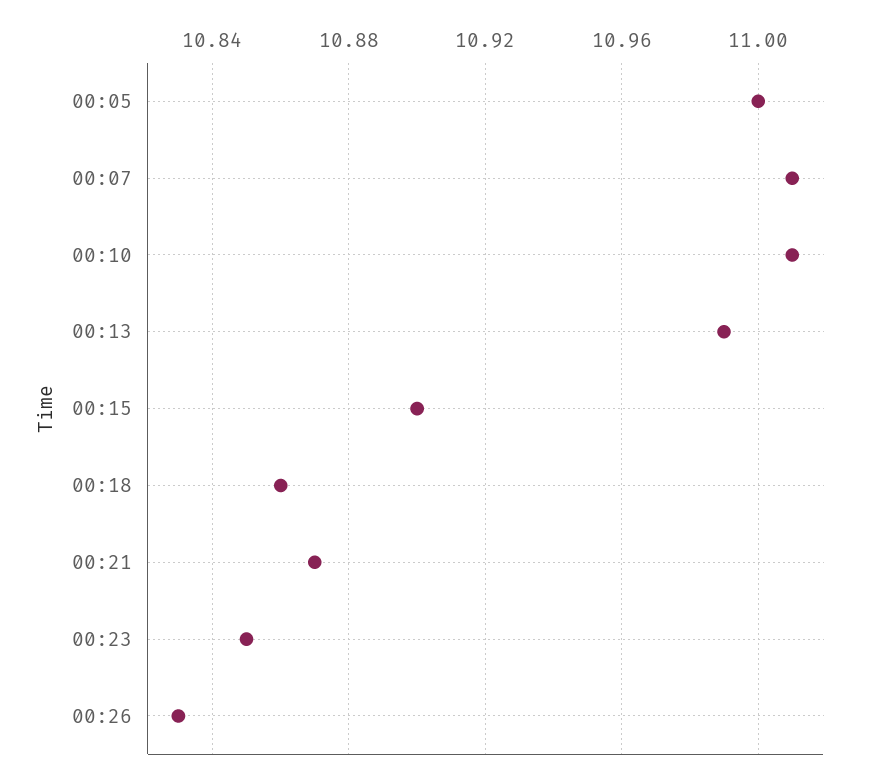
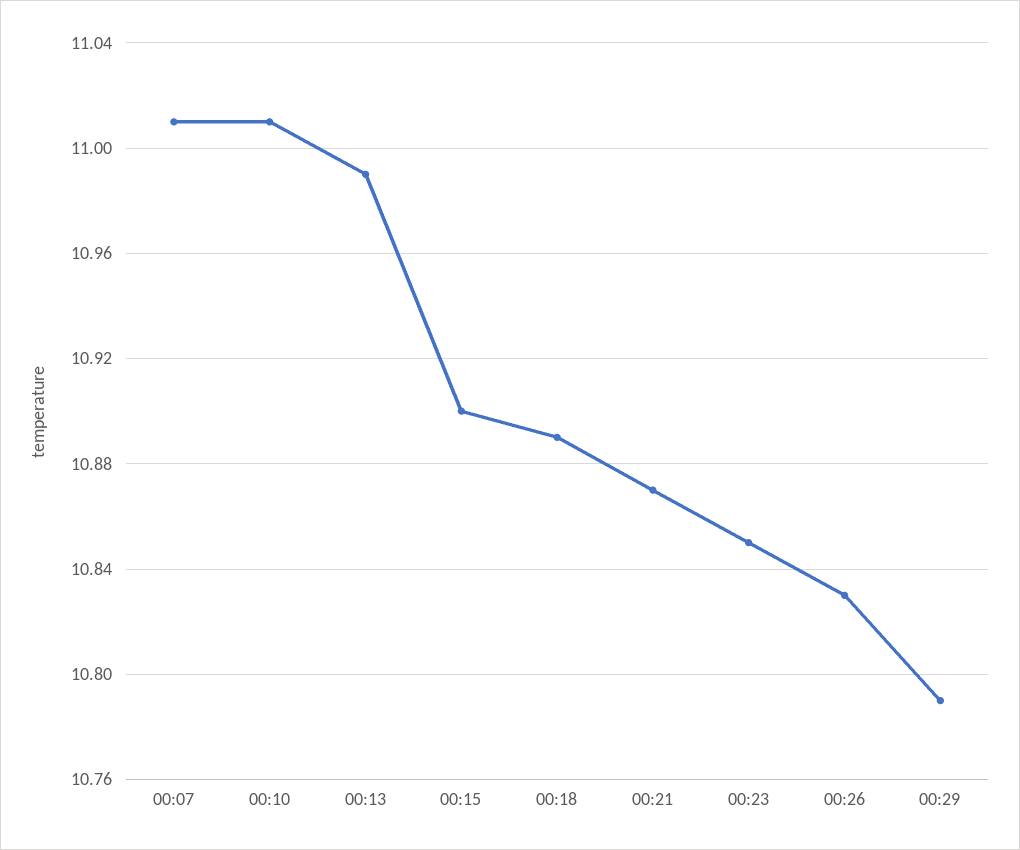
00:05: 11 -> none
00:18: 10.86 -> 10.89
00:29: none -> 10.79

